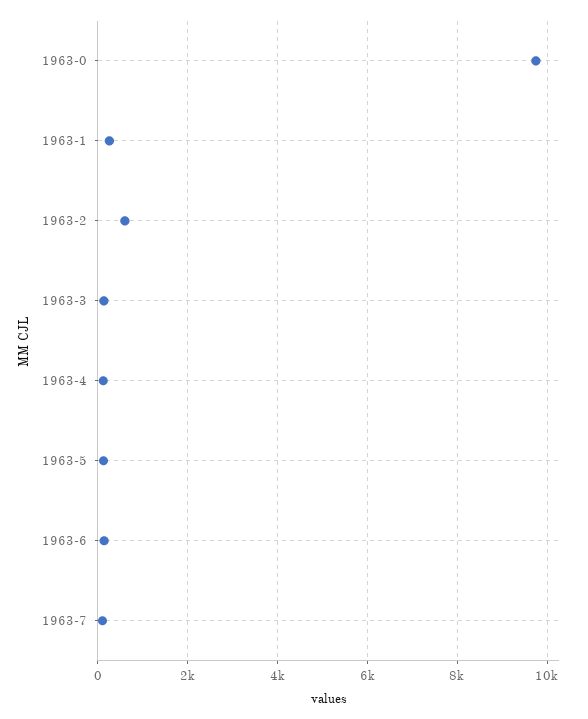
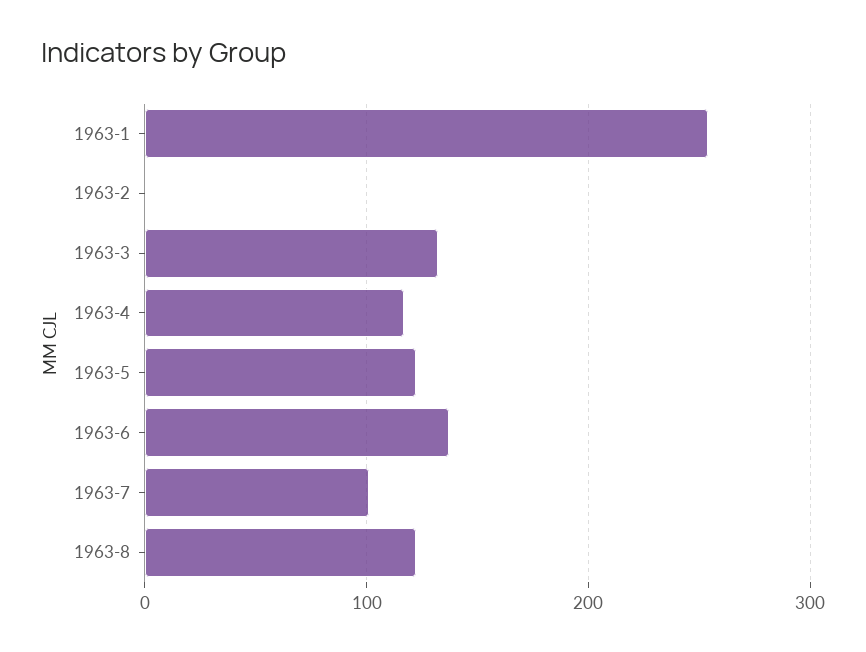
1963-0: 9800 -> none
1963-2: 600 -> 0
1963-8: none -> 120

